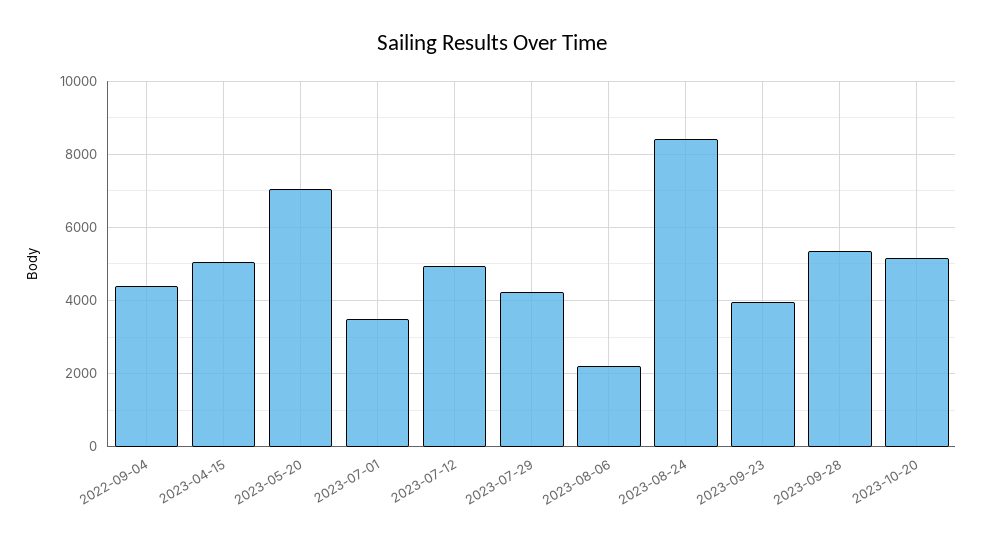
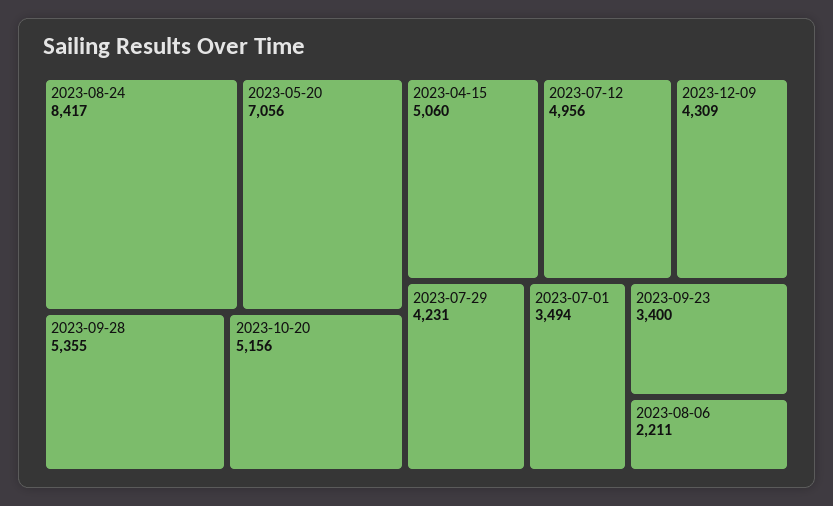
2022-09-04: 4400 -> none
2023-09-23: 4000 -> 3400
2023-12-09: none -> 4309

